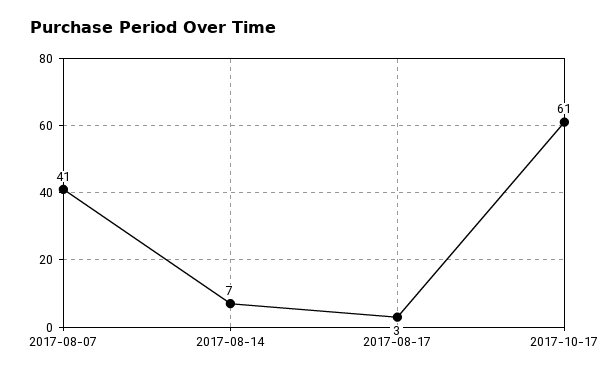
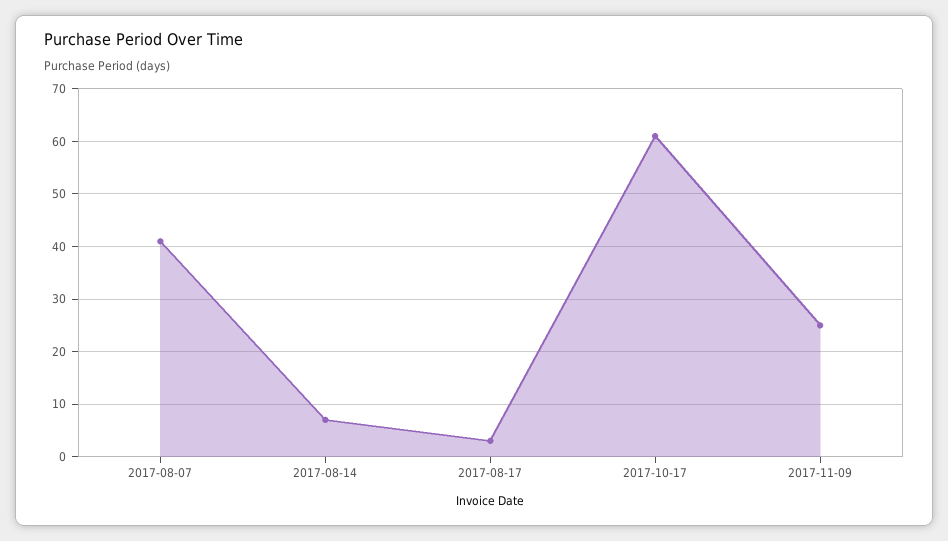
2017-11-09: none -> 25

